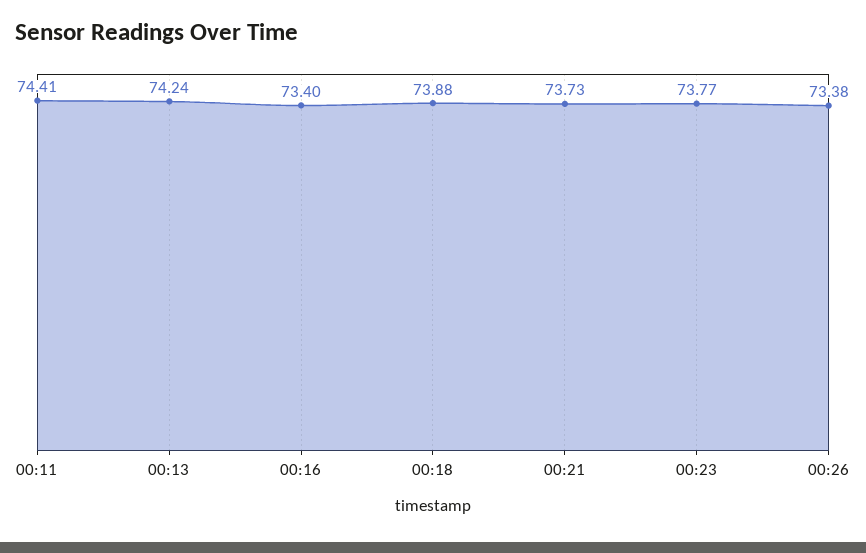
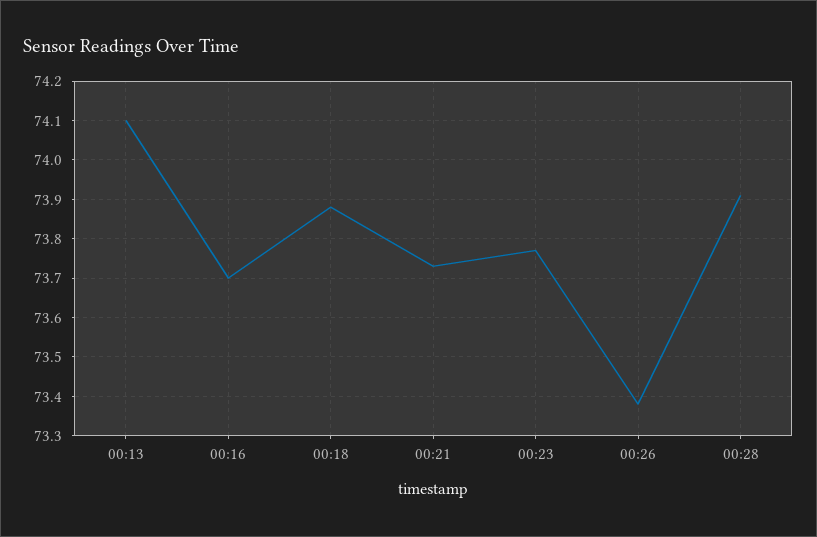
00:11: 74.41 -> none
00:13: 74.24 -> 74.1
00:16: 73.4 -> 73.7
00:28: none -> 73.9

